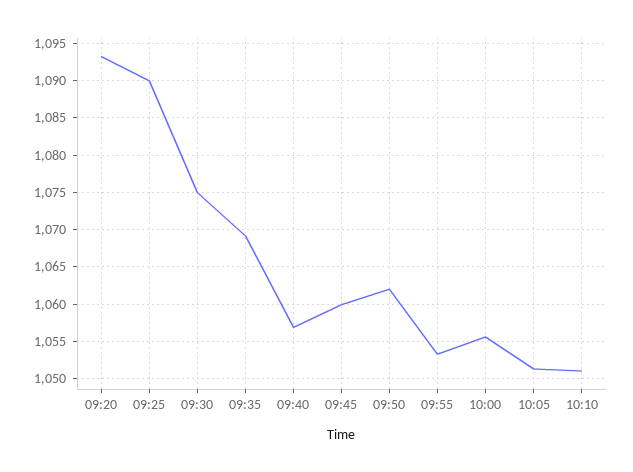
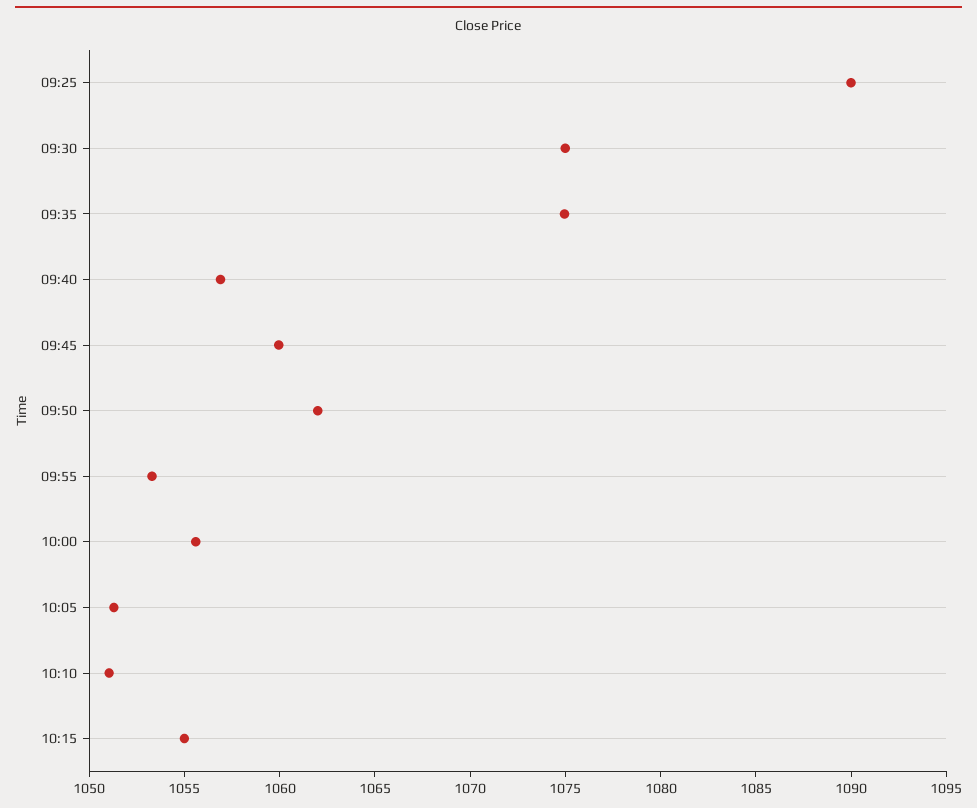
09:20: 1093 -> none
09:35: 1069 -> 1075
10:15: none -> 1055

